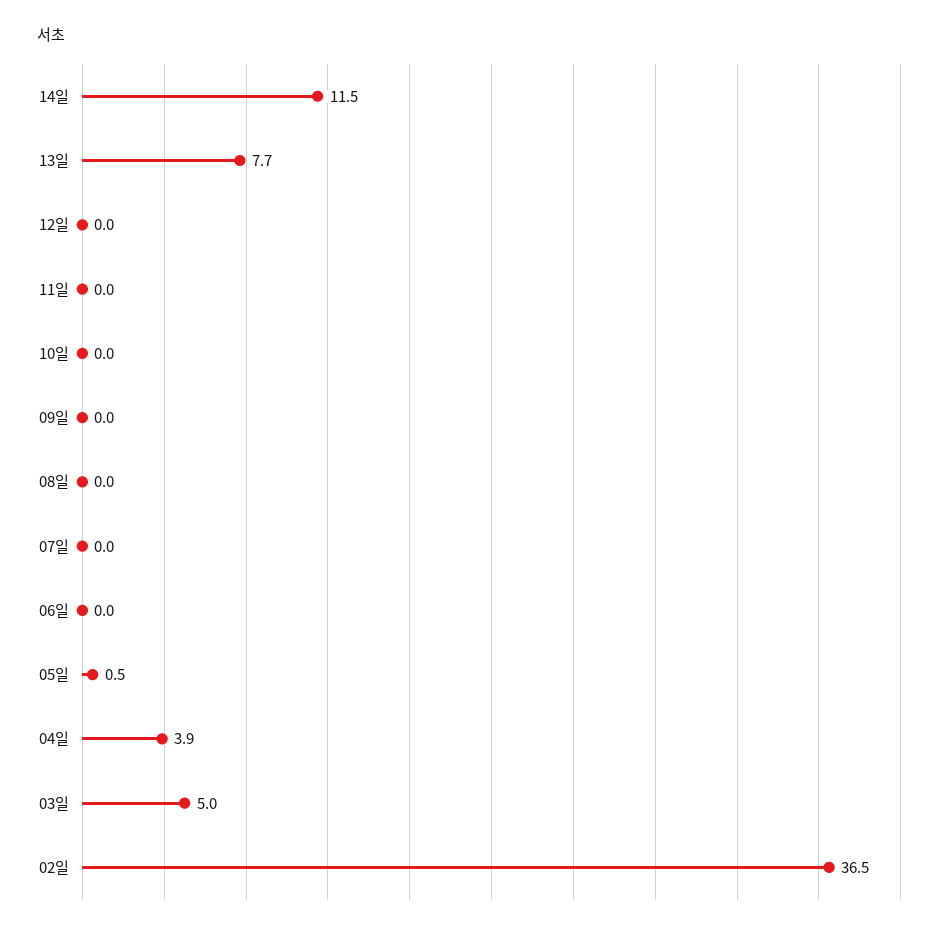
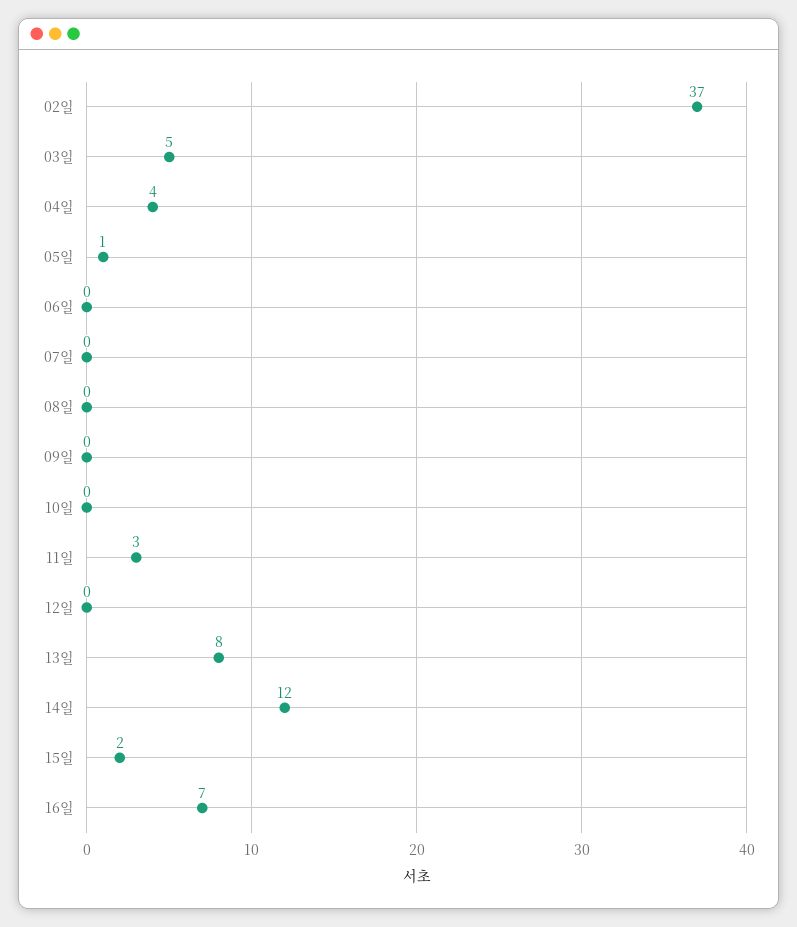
11일: 0 -> 3
15일: none -> 2
16일: none -> 7

